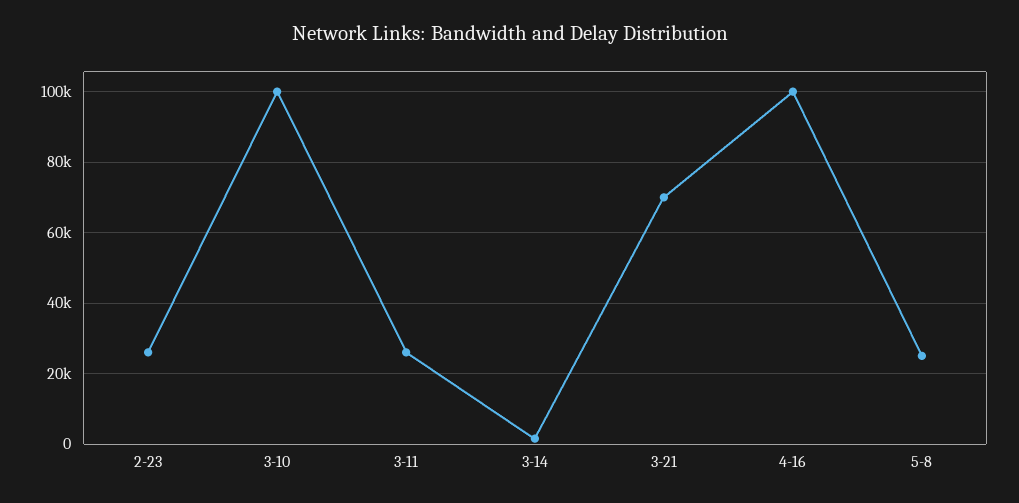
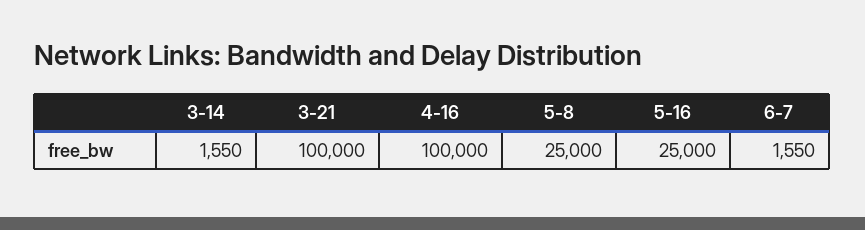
2-23: 26000 -> none
3-10: 100000 -> none
3-11: 26000 -> none
3-21: 70000 -> 100000
5-16: none -> 25000
6-7: none -> 1550

